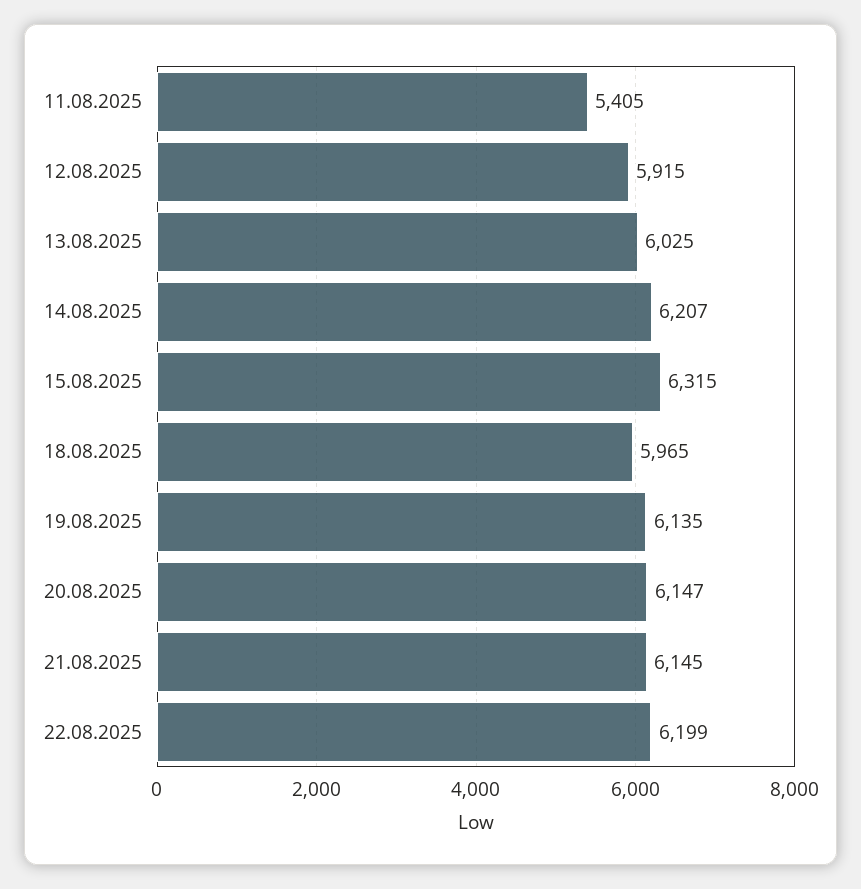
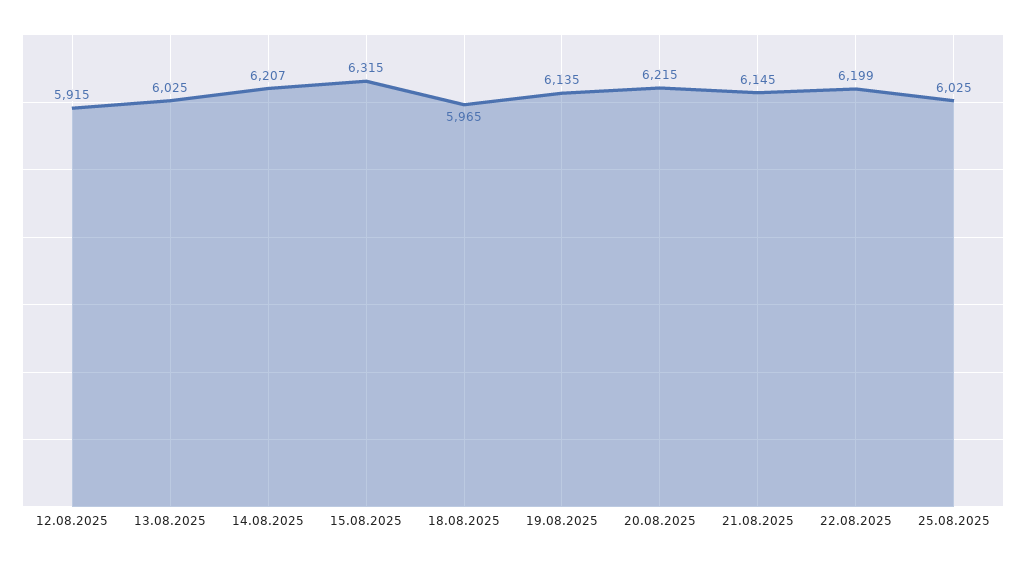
11.08.2025: 5405 -> none
20.08.2025: 6147 -> 6215
25.08.2025: none -> 6025

